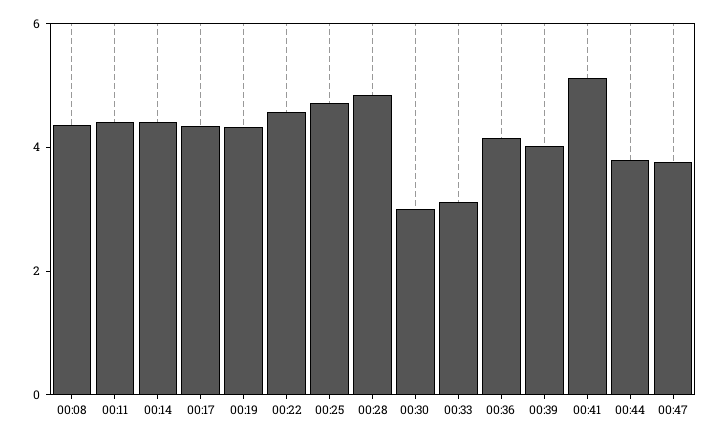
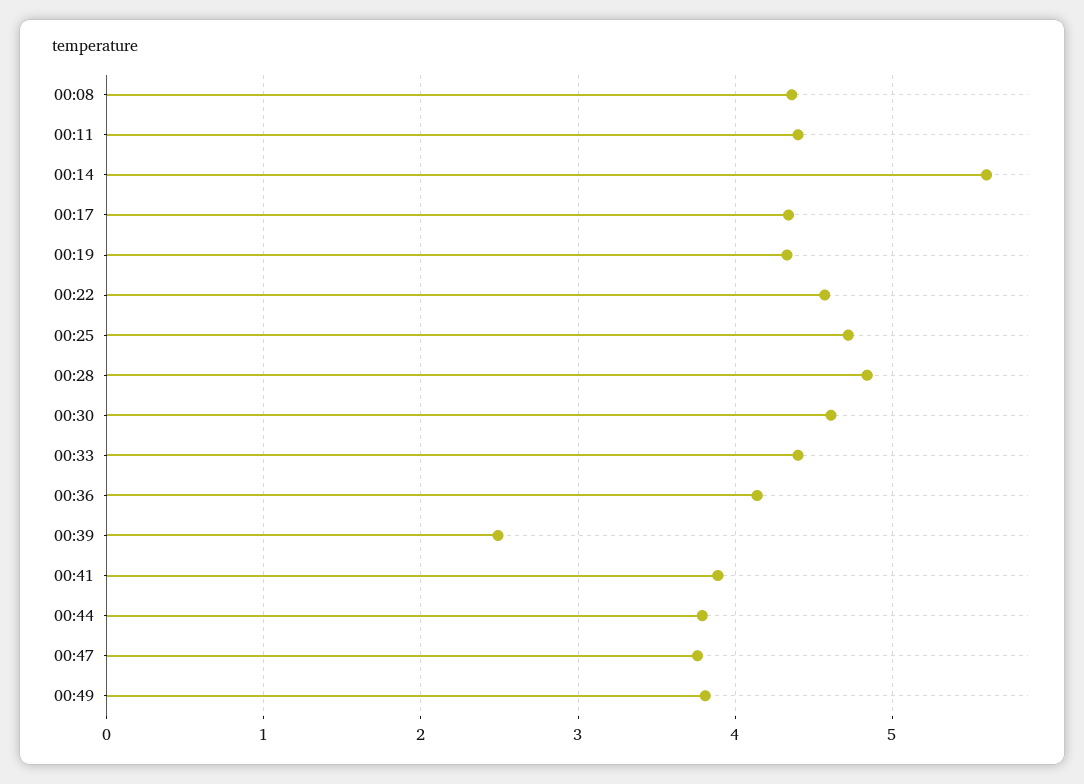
00:14: 4.5 -> 5.6
00:30: 3 -> 4.6
00:33: 3 -> 4.4
00:39: 4 -> 2.5
00:41: 5 -> 3.9
00:49: none -> 3.8

